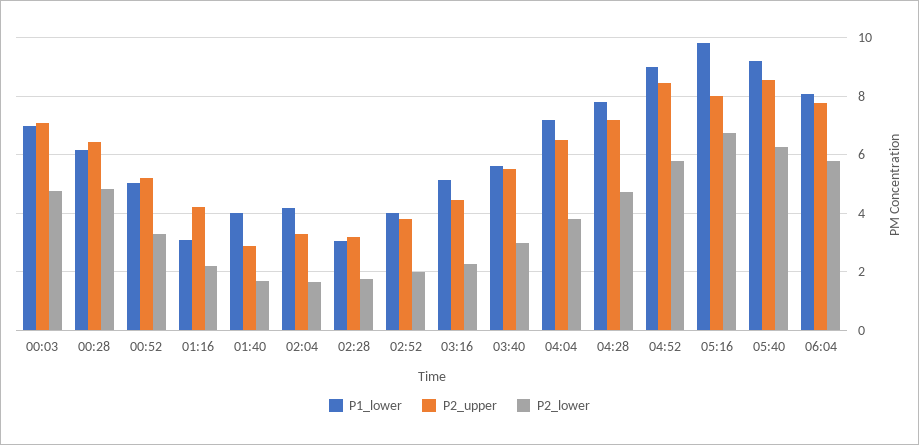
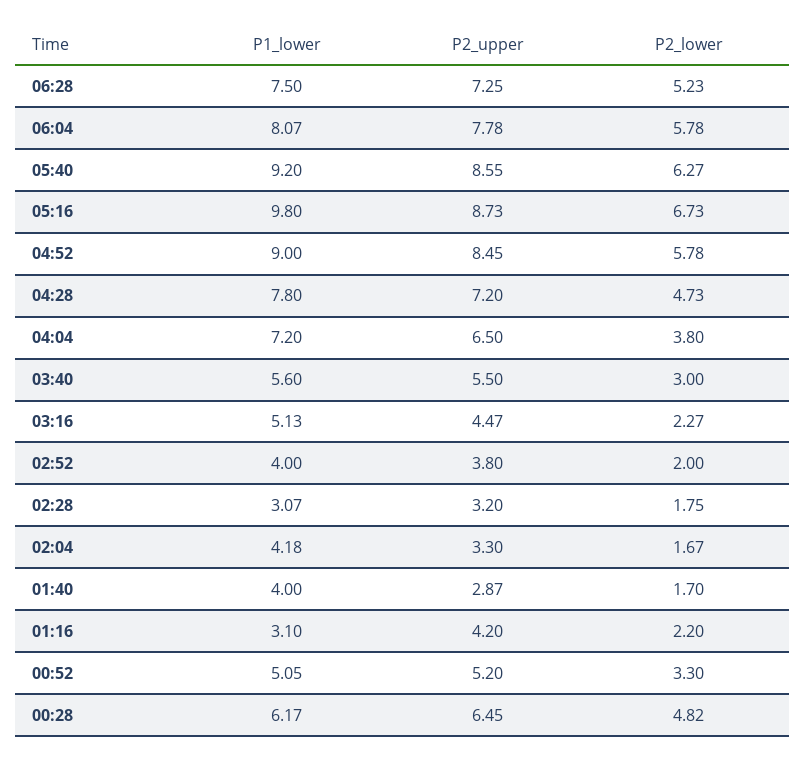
P1_lower, 00:03: 7 -> none
P2_upper, 00:03: 7 -> none
P2_lower, 00:03: 4.75 -> none
P2_upper, 05:16: 8 -> 8.73
P1_lower, 06:28: none -> 7.5
P2_upper, 06:28: none -> 7.25
P2_lower, 06:28: none -> 5.23

